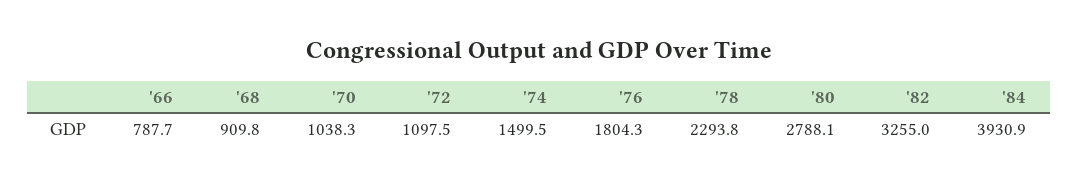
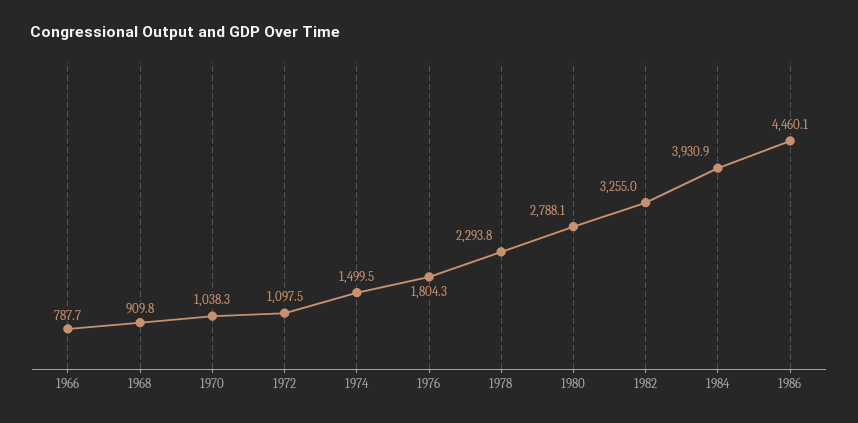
1986: none -> 4460.1

